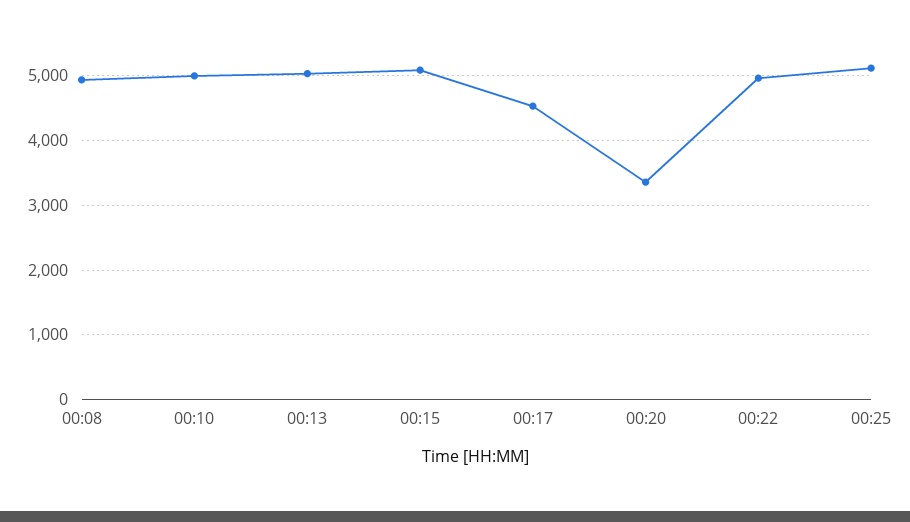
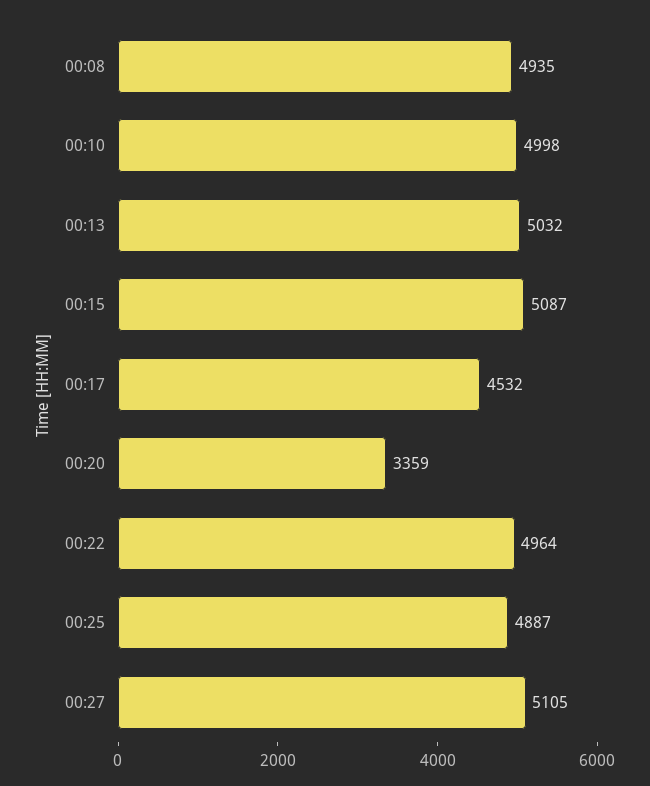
00:25: 5100 -> 4887
00:27: none -> 5105

